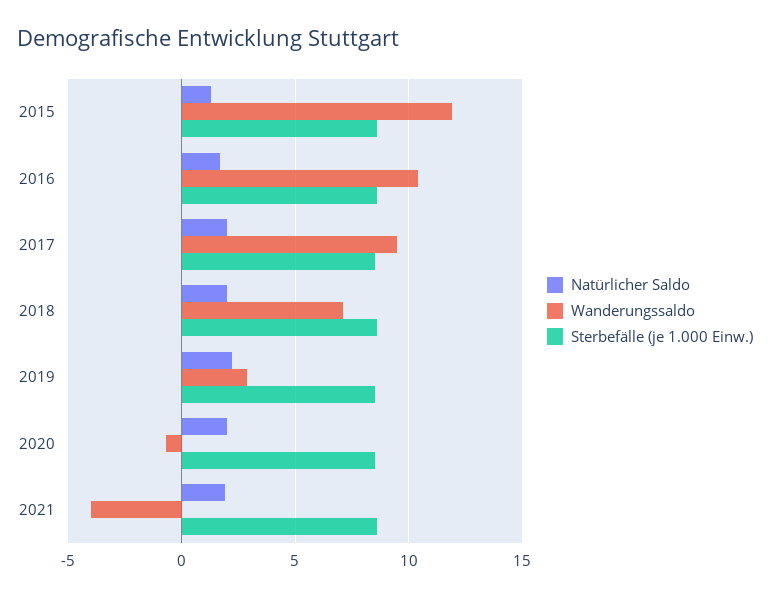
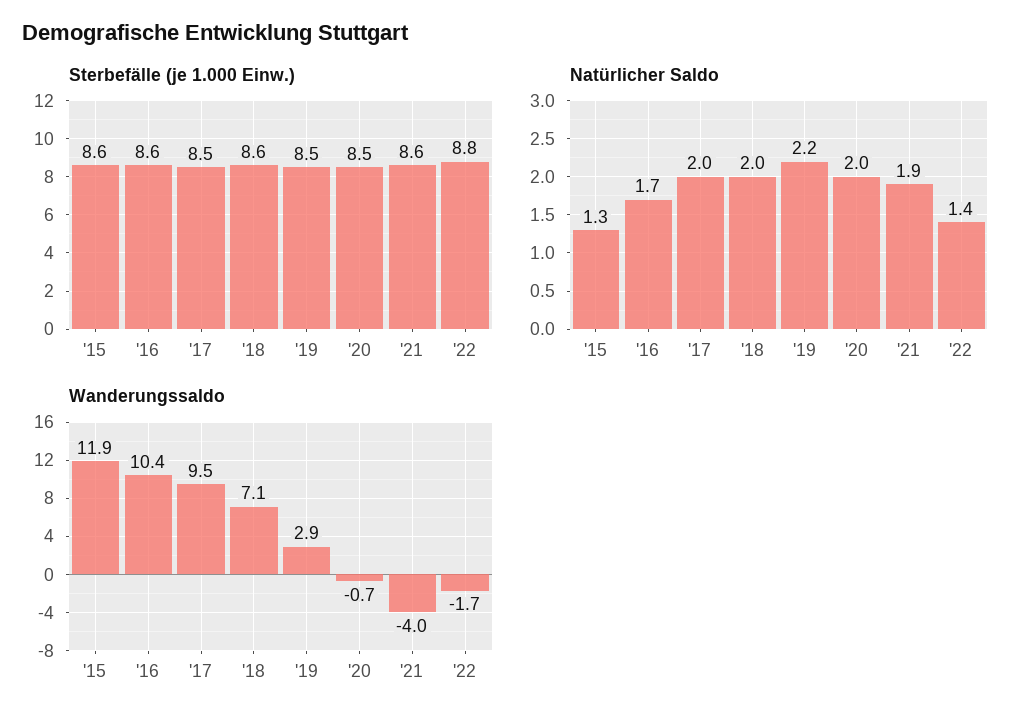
Sterbefälle (je 1.000 Einw.), '22: none -> 8.8
Natürlicher Saldo, '22: none -> 1.4
Wanderungssaldo, '22: none -> -1.7

